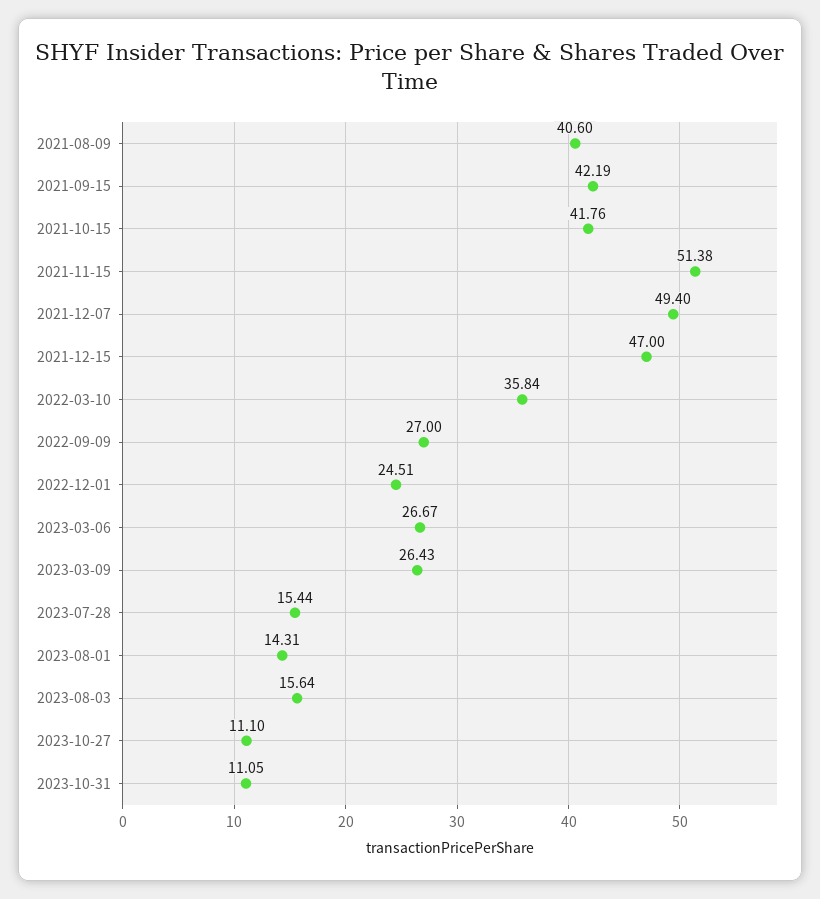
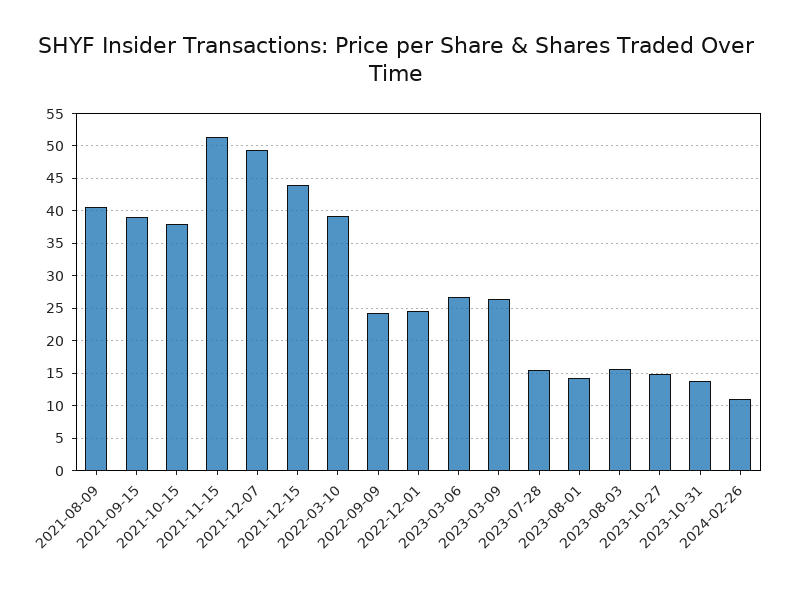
2021-09-15: 42.19 -> 39
2021-10-15: 41.76 -> 38
2021-12-15: 47 -> 44
2022-03-10: 35.84 -> 39
2022-09-09: 27 -> 24
2023-10-27: 11.1 -> 15
2023-10-31: 11.05 -> 14
2024-02-26: none -> 11

